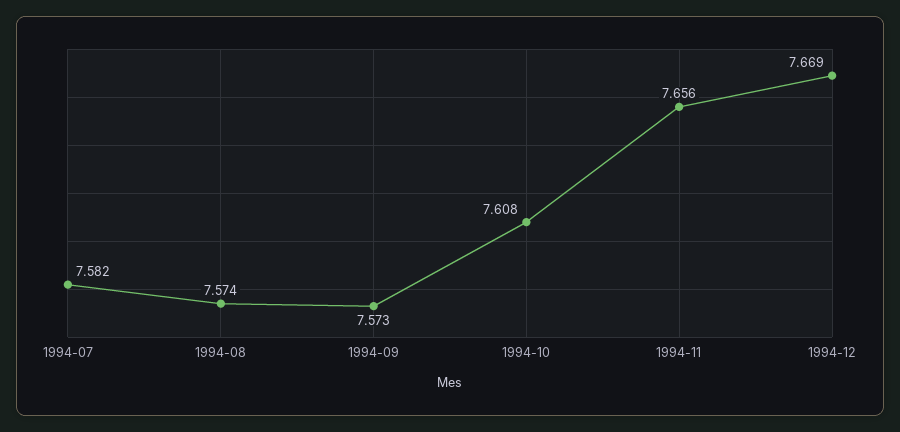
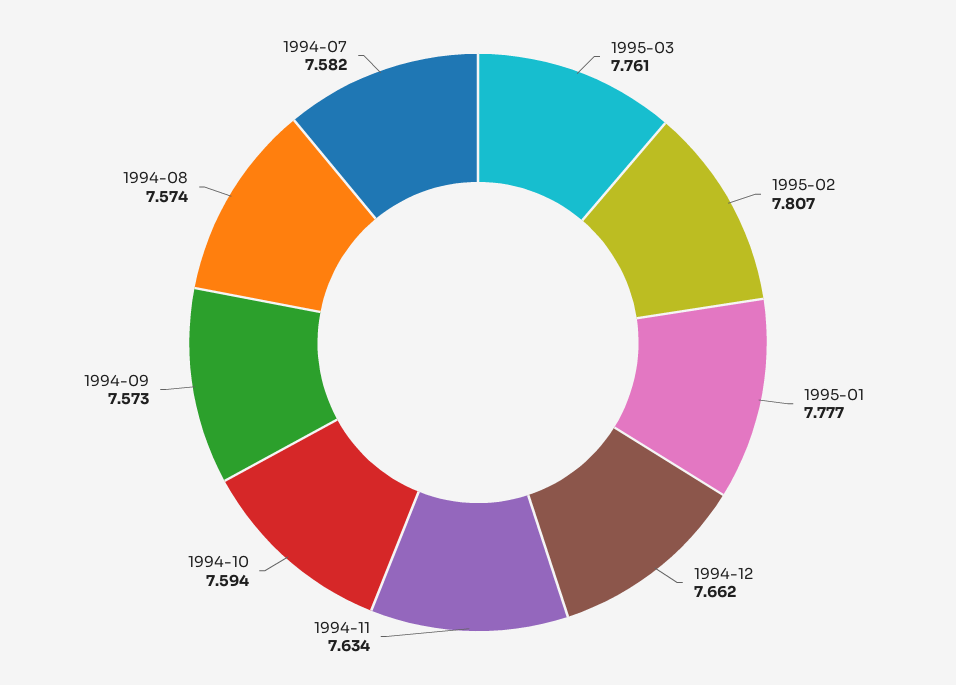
1994-10: 7.608 -> 7.594
1994-11: 7.656 -> 7.634
1994-12: 7.669 -> 7.662
1995-03: none -> 7.761
1995-02: none -> 7.807
1995-01: none -> 7.777

